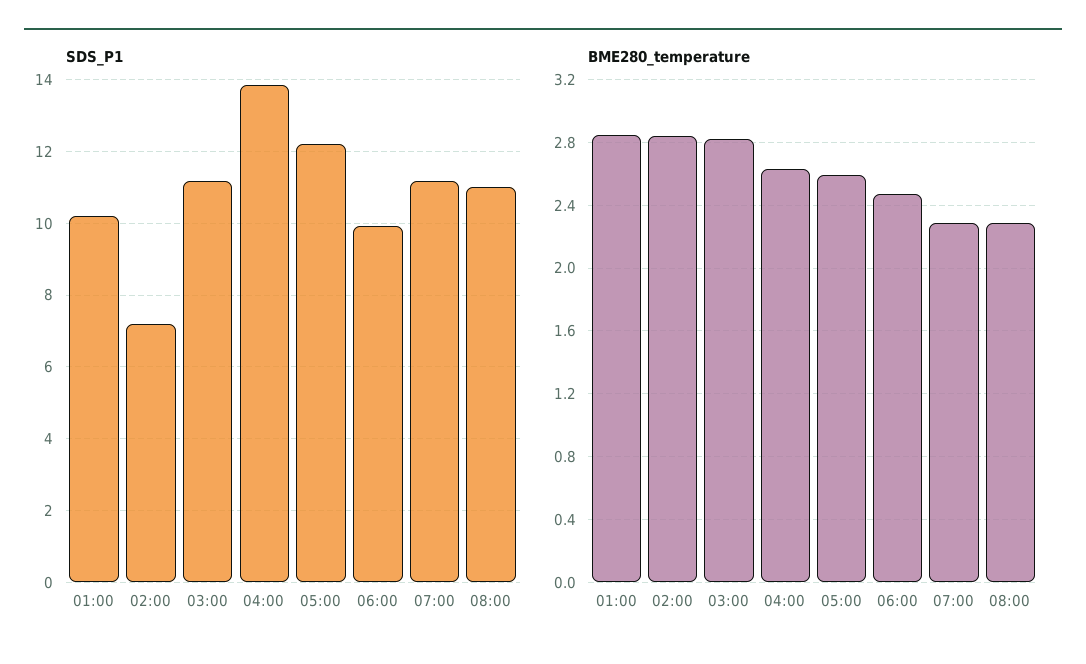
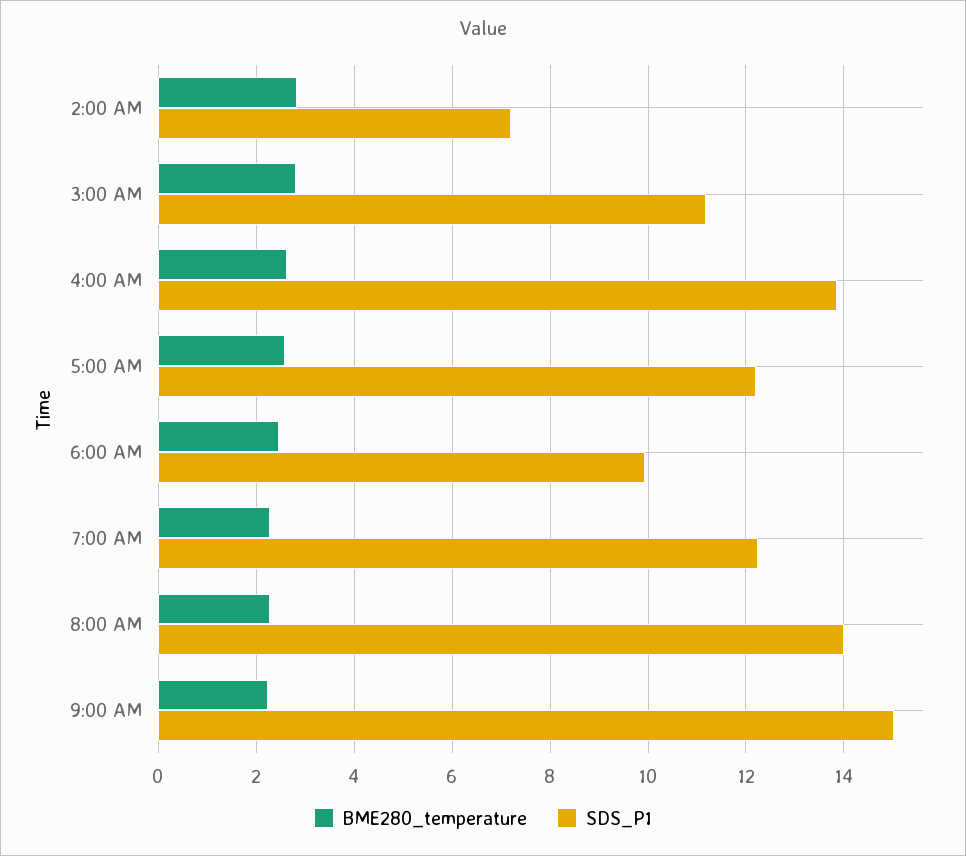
SDS_P1, 01:00: 10.2 -> none
SDS_P1, 07:00: 11.2 -> 12.2
SDS_P1, 08:00: 11 -> 14
BME280_temperature, 01:00: 2.85 -> none
BME280_temperature, 9:00 AM: none -> 2.2
SDS_P1, 9:00 AM: none -> 15

